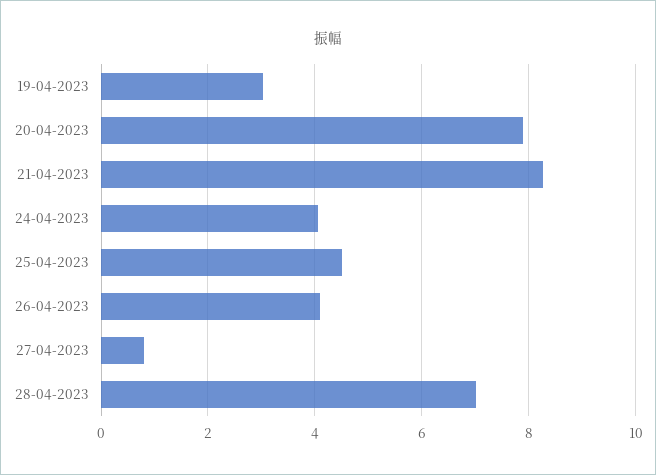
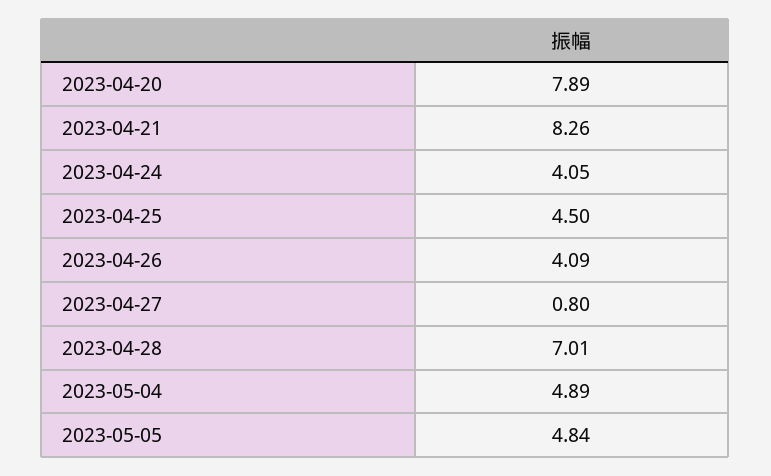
19-04-2023: 3 -> none
2023-05-04: none -> 4.89
2023-05-05: none -> 4.84

